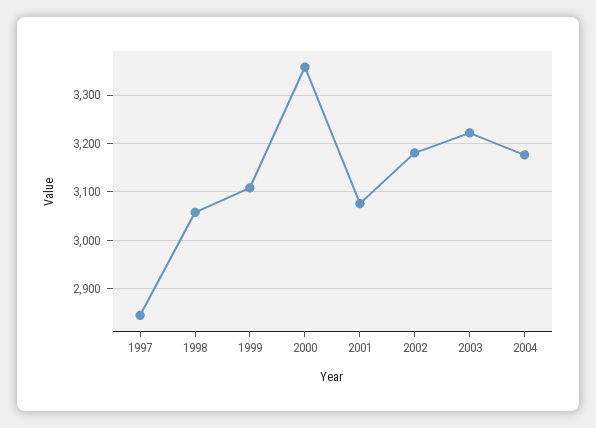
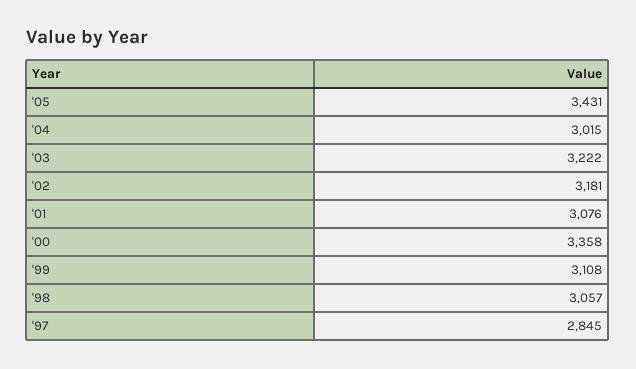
2004: 3180 -> 3015
'05: none -> 3431

